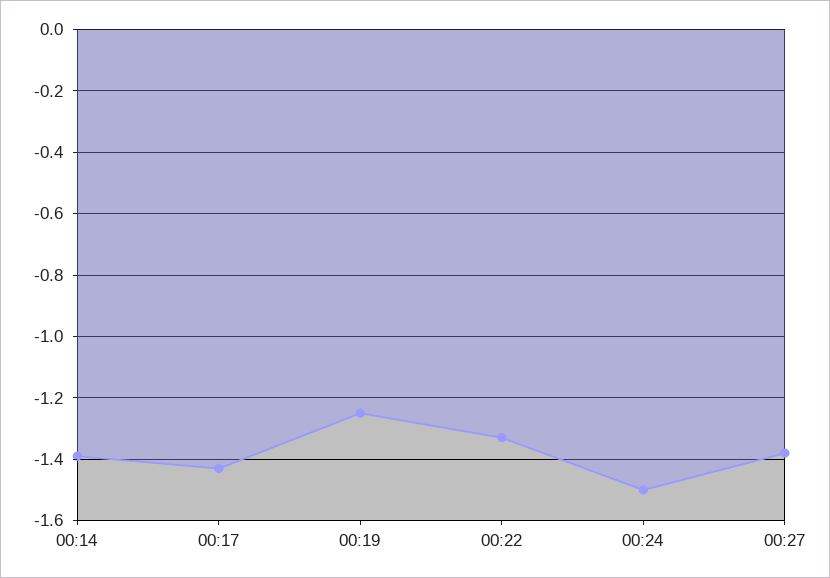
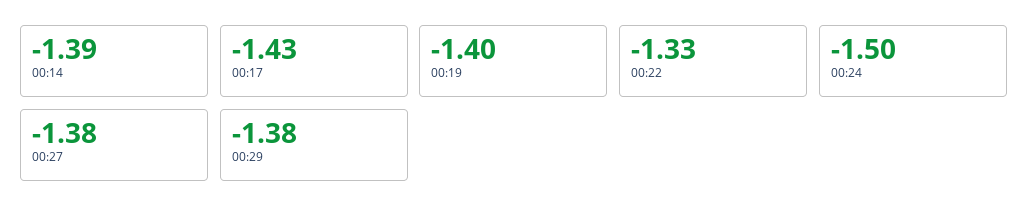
00:19: -1.25 -> -1.4
00:29: none -> -1.38

